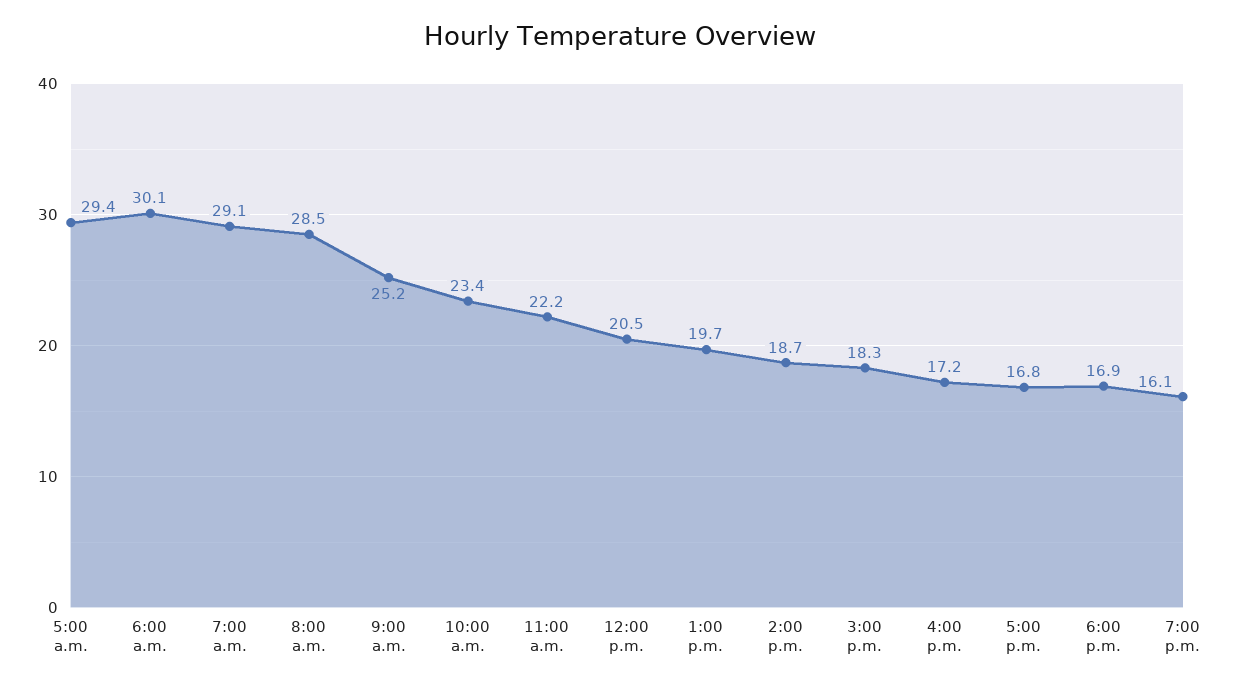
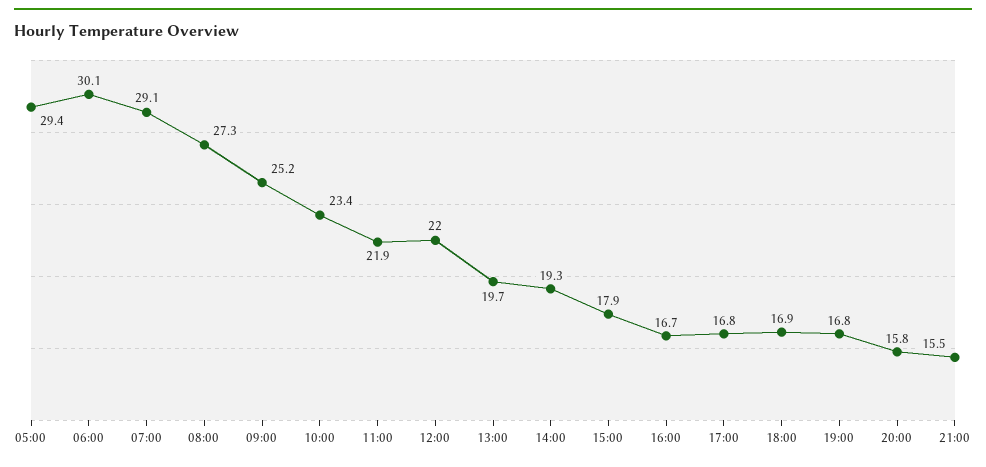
8:00 a.m.: 28.5 -> 27.3
11:00 a.m.: 22.2 -> 21.9
12:00 p.m.: 20.5 -> 22
2:00 p.m.: 18.7 -> 19.3
3:00 p.m.: 18.3 -> 17.9
4:00 p.m.: 17.2 -> 16.7
7:00 p.m.: 16.1 -> 16.8
20:00: none -> 15.8
21:00: none -> 15.5

